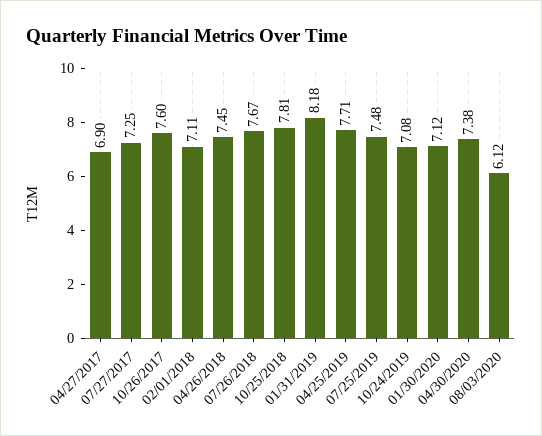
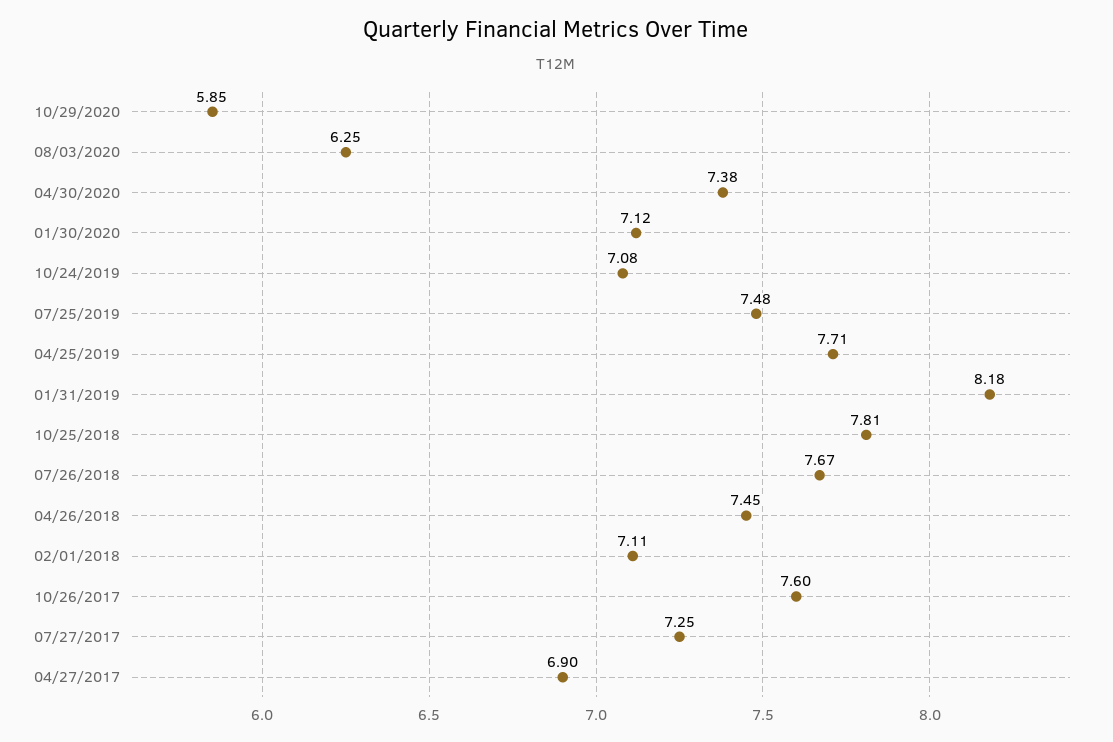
08/03/2020: 6.12 -> 6.25
10/29/2020: none -> 5.85

